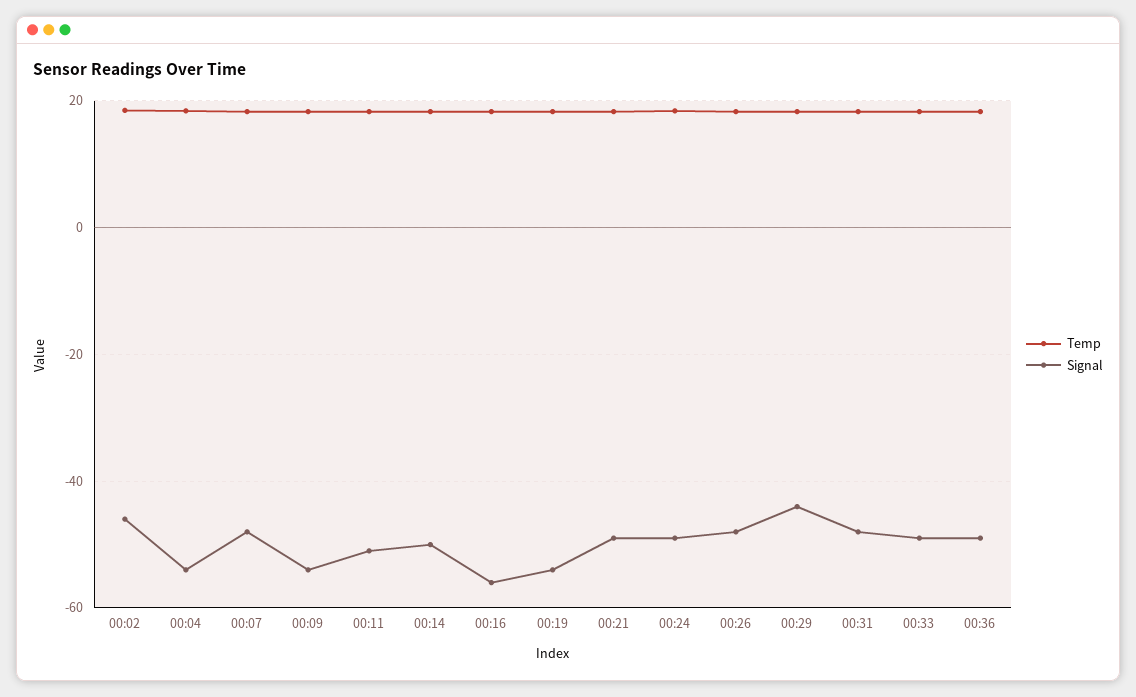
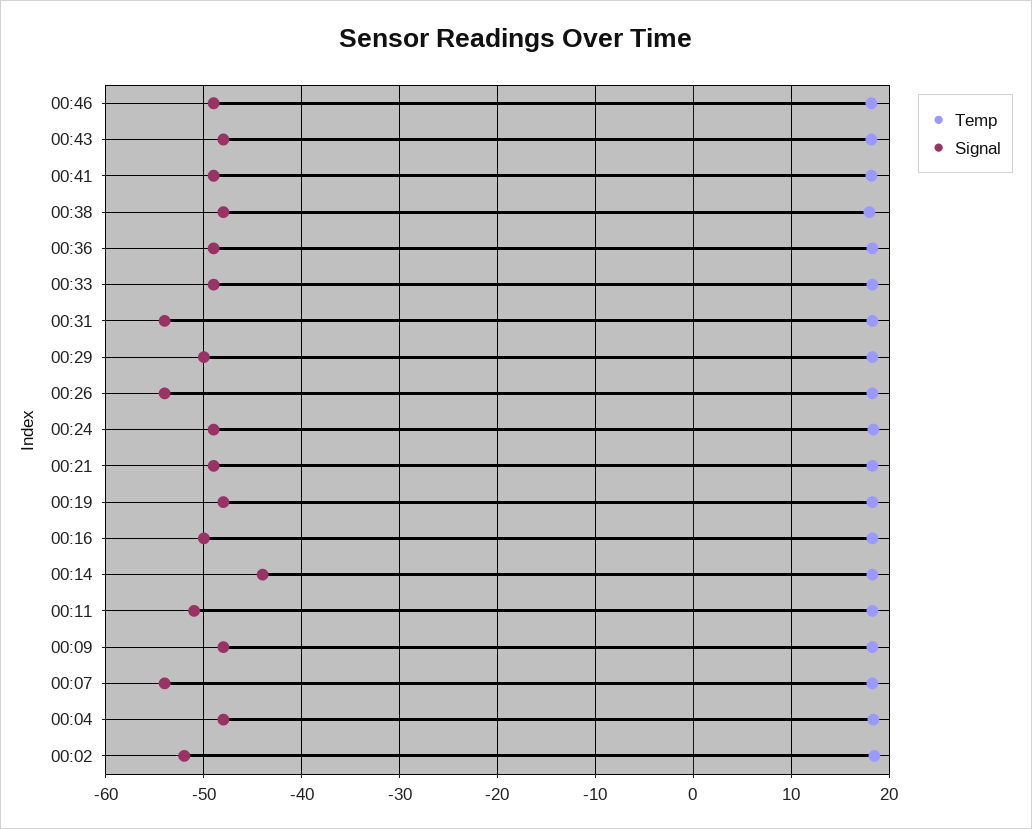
Signal, 00:02: -46 -> -52
Signal, 00:04: -54 -> -48
Signal, 00:07: -48 -> -54
Signal, 00:09: -54 -> -48
Signal, 00:14: -50 -> -44
Signal, 00:16: -56 -> -50
Signal, 00:19: -54 -> -48
Signal, 00:26: -48 -> -54
Signal, 00:29: -44 -> -50
Signal, 00:31: -48 -> -54
Temp, 00:46: none -> 18
Signal, 00:46: none -> -49
Temp, 00:43: none -> 18
Signal, 00:43: none -> -48
Temp, 00:41: none -> 18
Signal, 00:41: none -> -49
Temp, 00:38: none -> 18
Signal, 00:38: none -> -48

